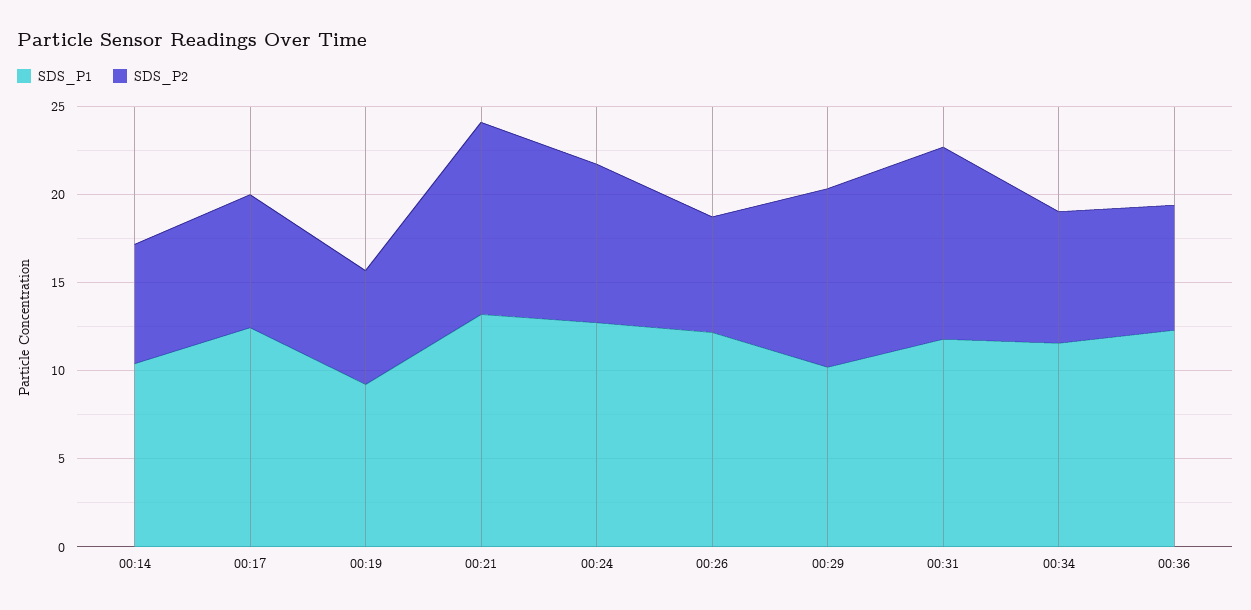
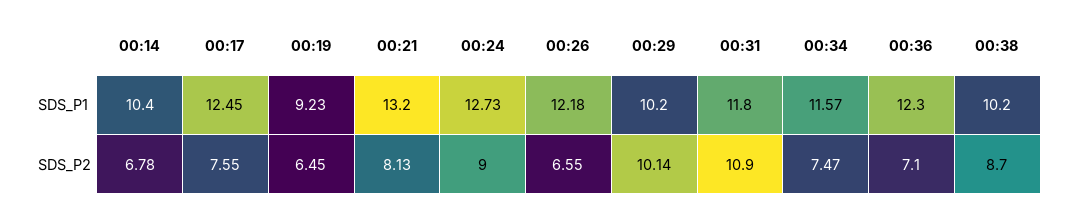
SDS_P2, 00:21: 11 -> 8.13
SDS_P1, 00:38: none -> 10.2
SDS_P2, 00:38: none -> 8.7

